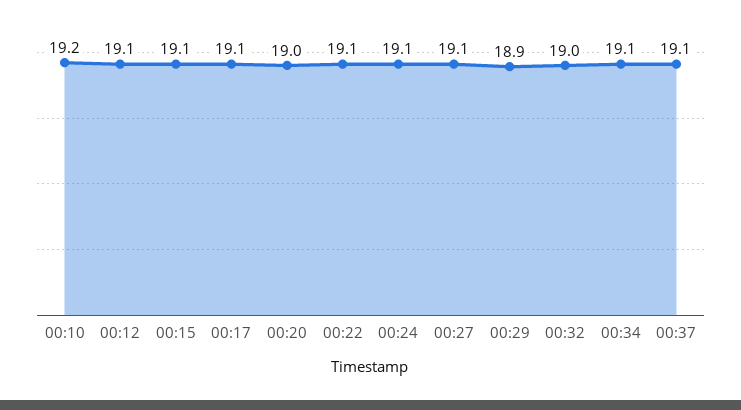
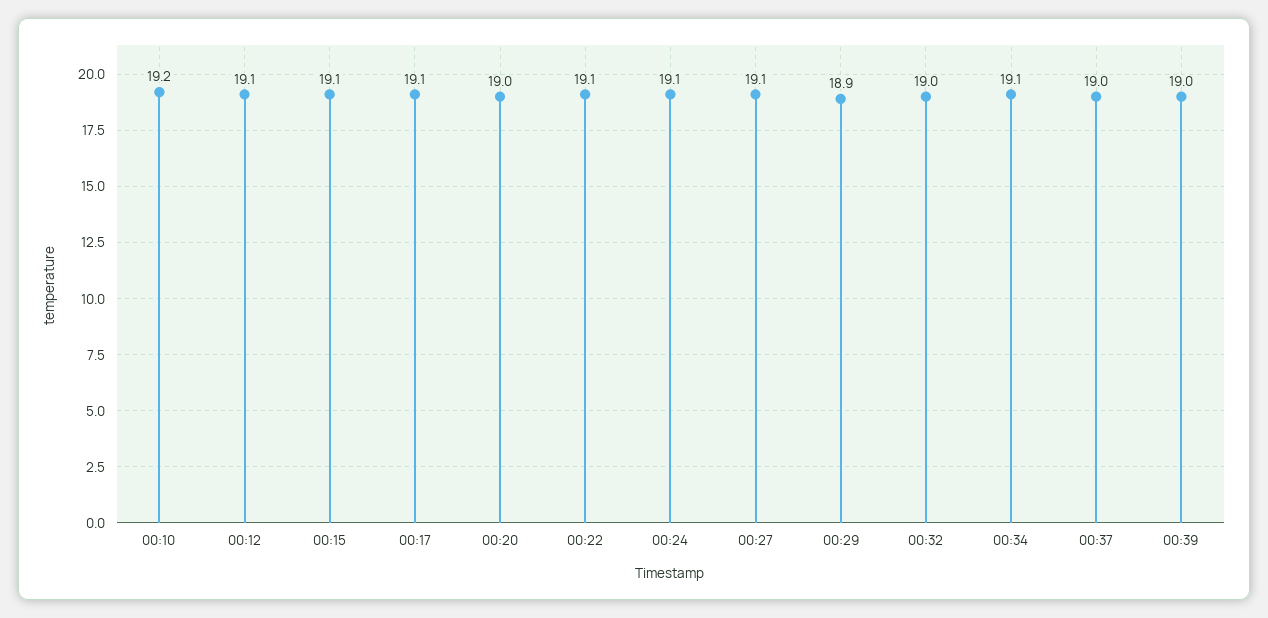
00:37: 19.1 -> 19
00:39: none -> 19

